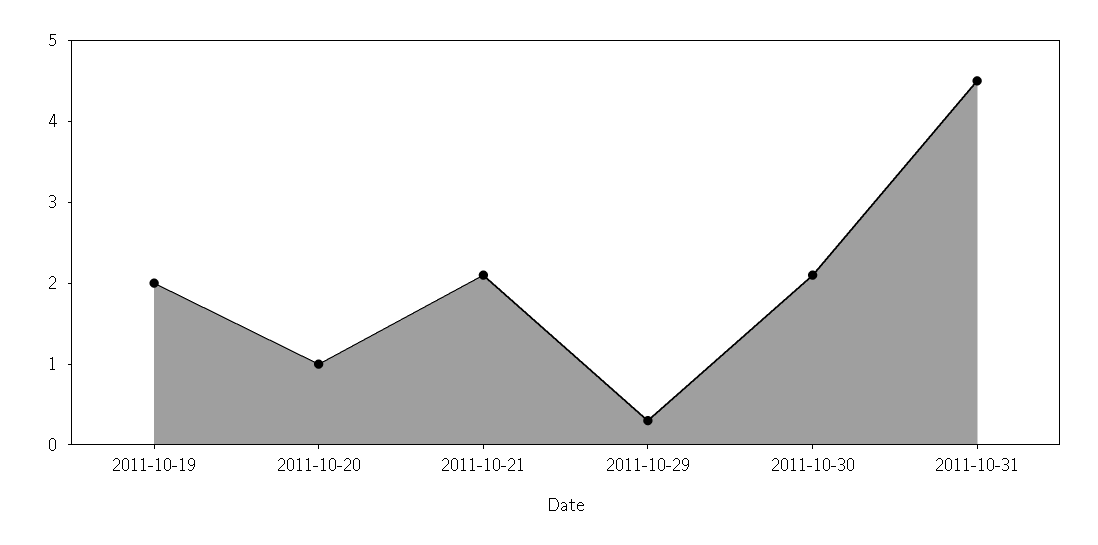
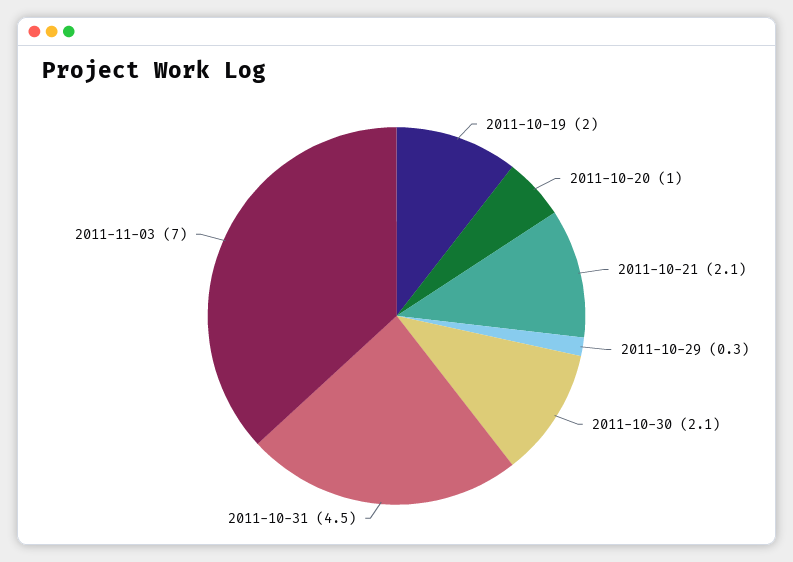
2011-11-03: none -> 7

